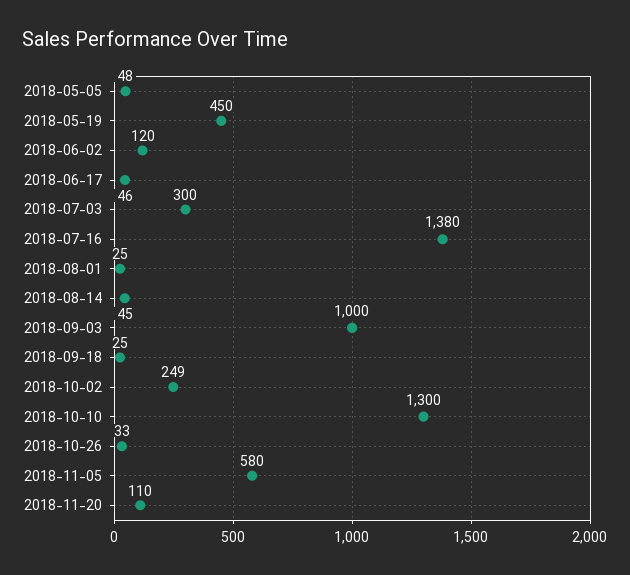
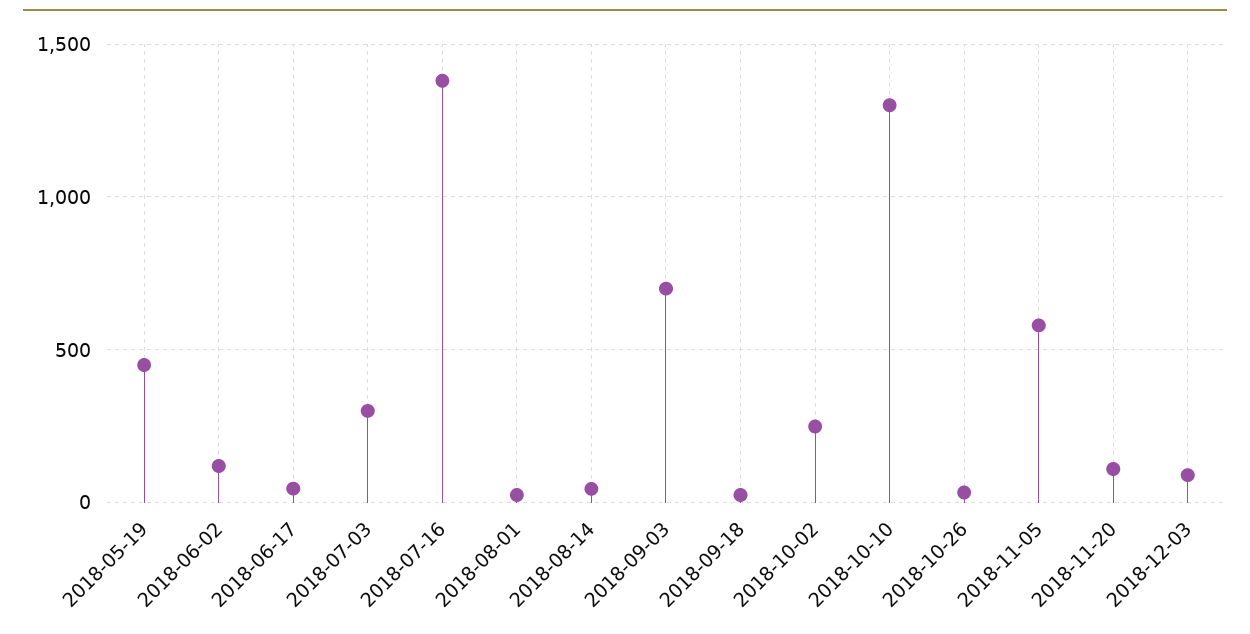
2018-05-05: 48 -> none
2018-09-03: 1000 -> 700
2018-12-03: none -> 100

